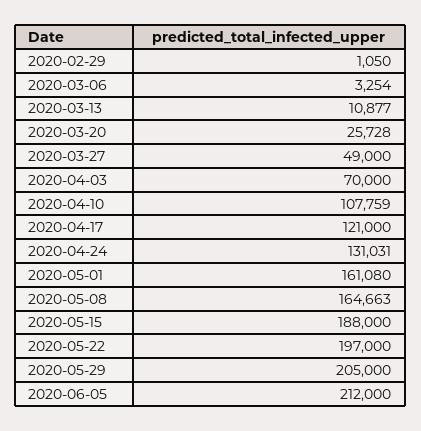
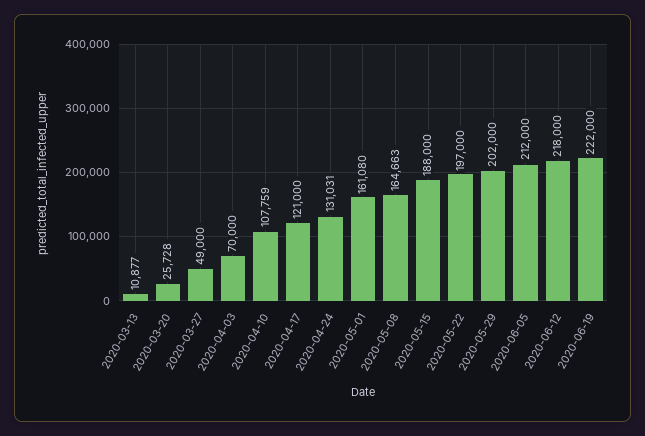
2020-02-29: 1050 -> none
2020-03-06: 3254 -> none
2020-05-29: 205000 -> 202000
2020-06-12: none -> 218000
2020-06-19: none -> 222000

